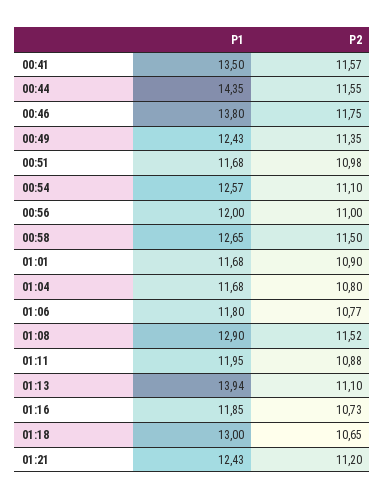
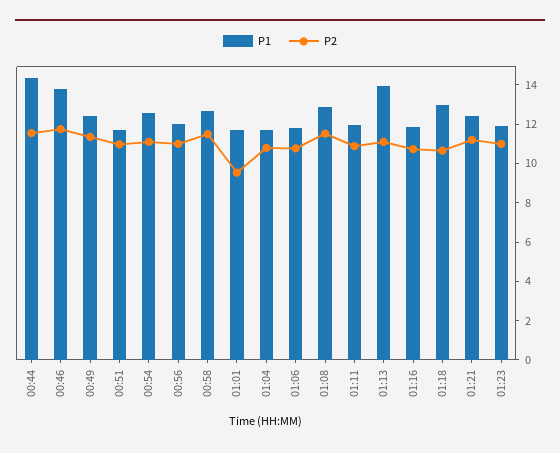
P1, 00:41: 13.5 -> none
P2, 00:41: 11.57 -> none
P2, 01:01: 10.9 -> 9.5
P1, 01:23: none -> 12
P2, 01:23: none -> 11

